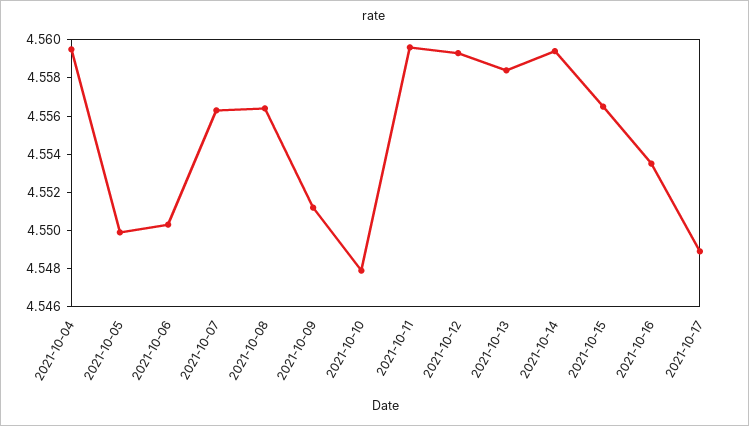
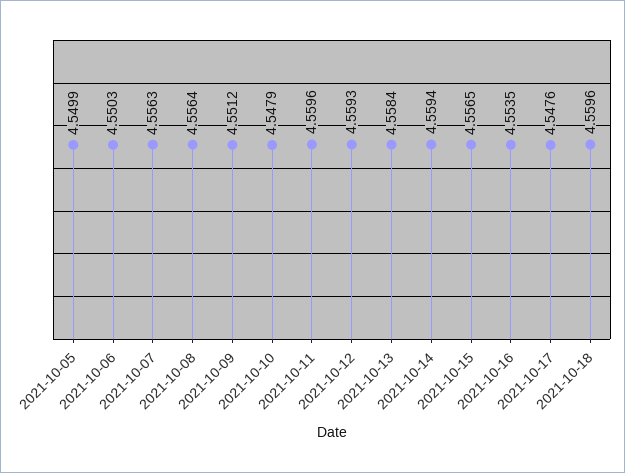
2021-10-04: 4.5595 -> none
2021-10-17: 4.549 -> 4.5476
2021-10-18: none -> 4.5596

